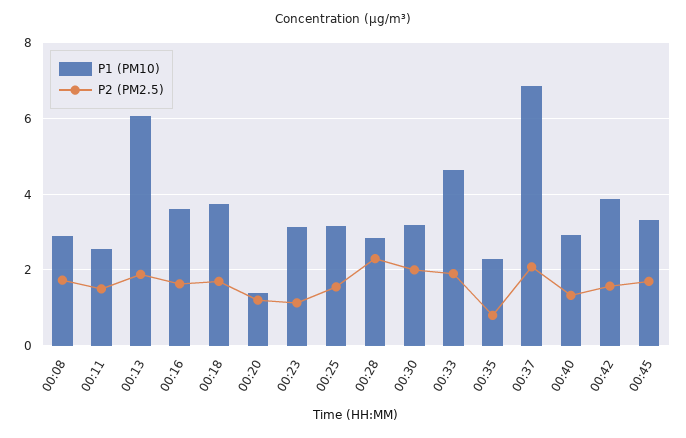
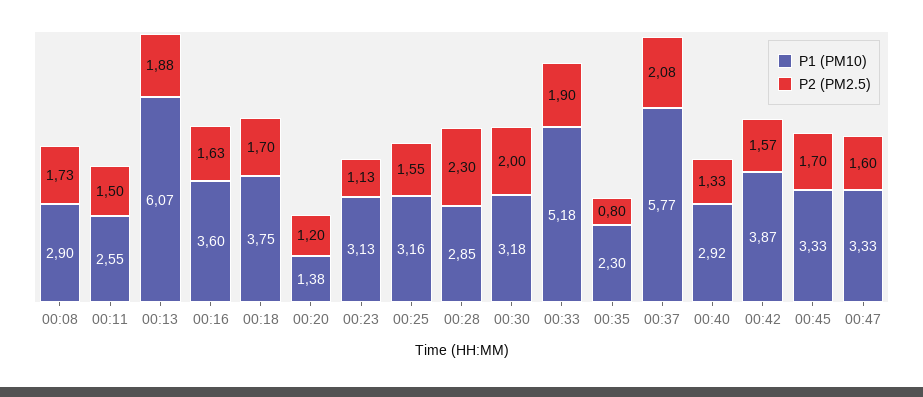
P1 (PM10), 00:33: 4.6 -> 5.18
P1 (PM10), 00:37: 6.8 -> 5.77
P1 (PM10), 00:47: none -> 3.33
P2 (PM2.5), 00:47: none -> 1.6

